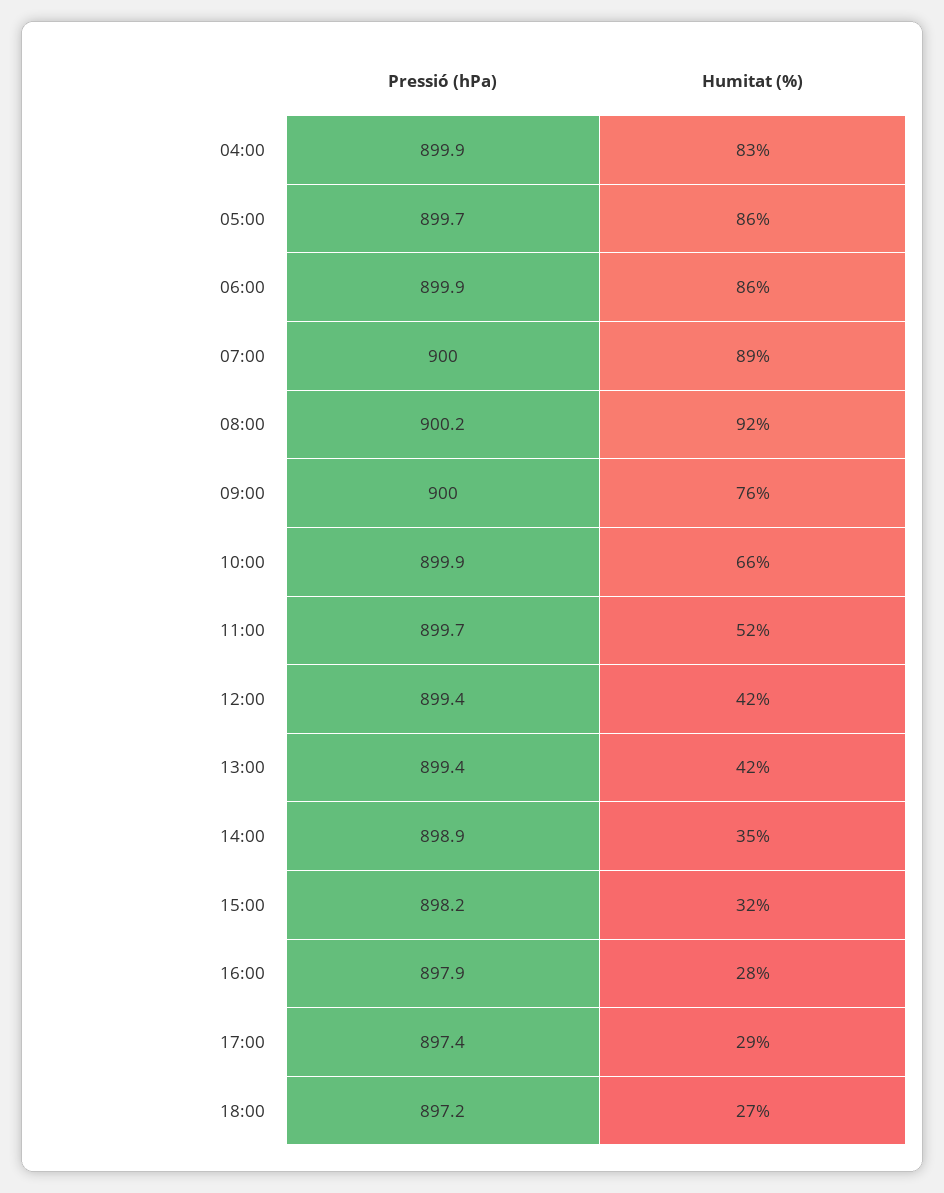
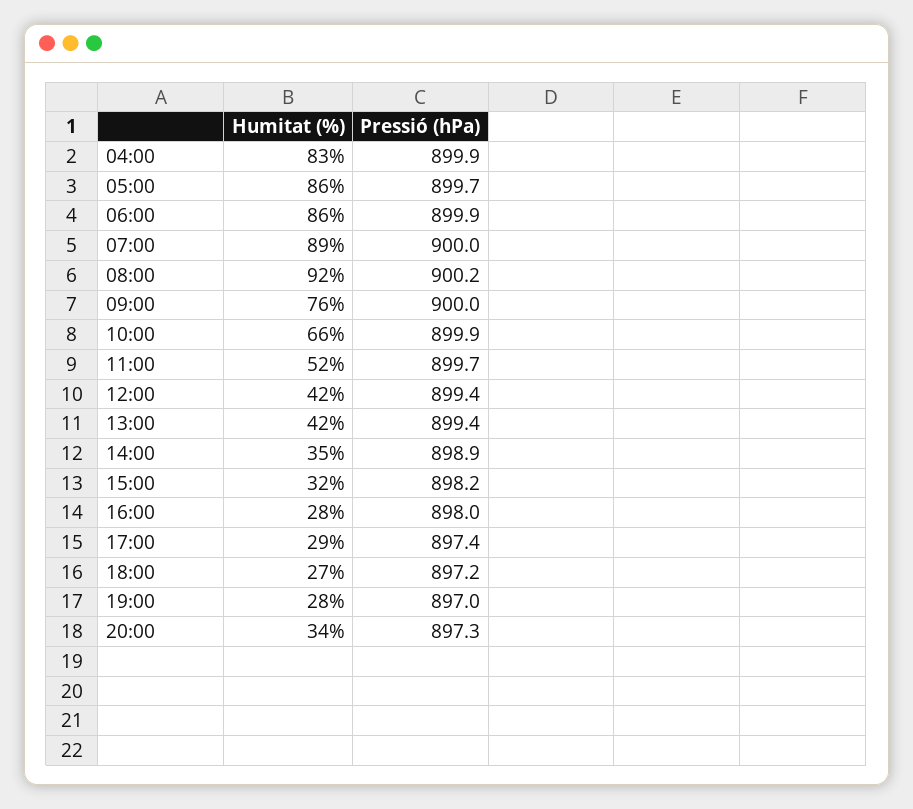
Pressió (hPa), 16:00: 897.9 -> 898
Humitat (%), 19:00: none -> 28
Pressió (hPa), 19:00: none -> 897
Humitat (%), 20:00: none -> 34
Pressió (hPa), 20:00: none -> 897.3

